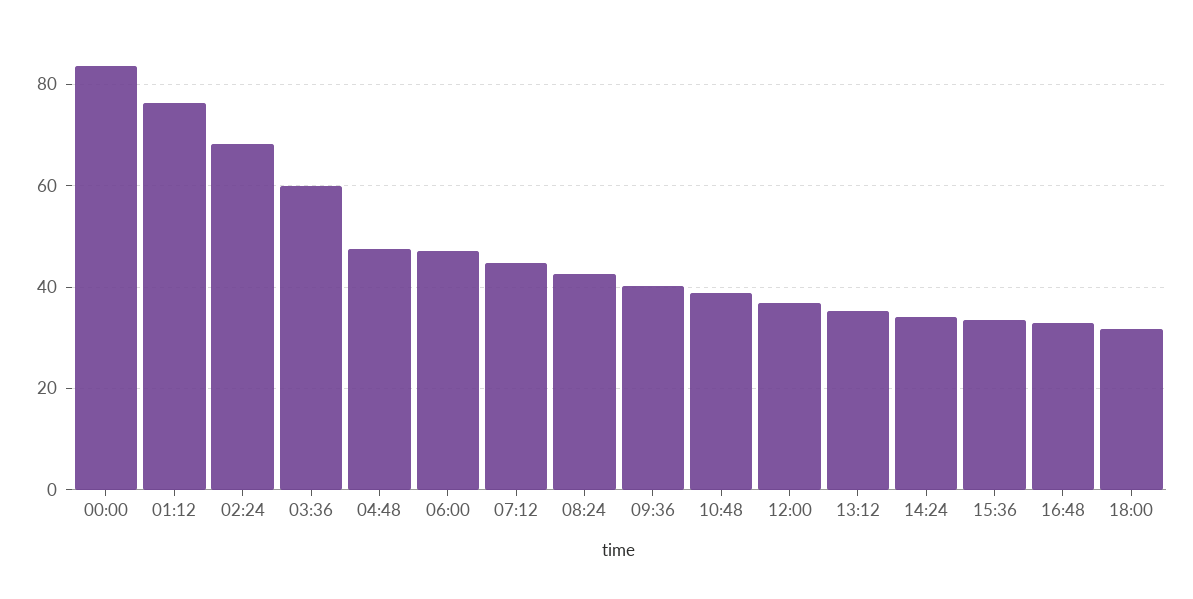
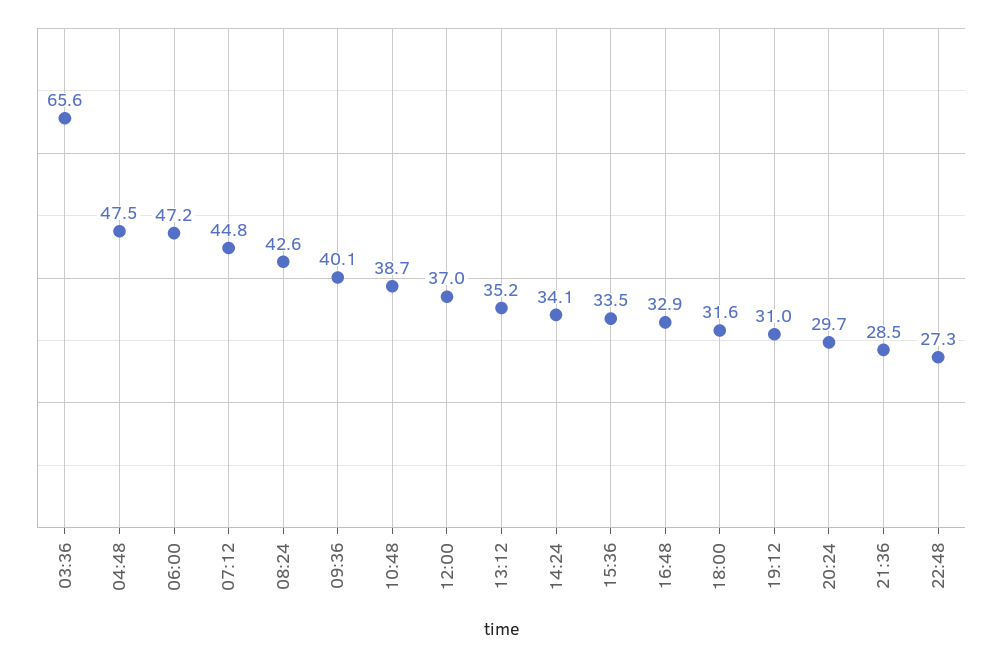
00:00: 84 -> none
01:12: 76 -> none
02:24: 68 -> none
03:36: 60 -> 65.6
19:12: none -> 31
20:24: none -> 29.7
21:36: none -> 28.5
22:48: none -> 27.3

